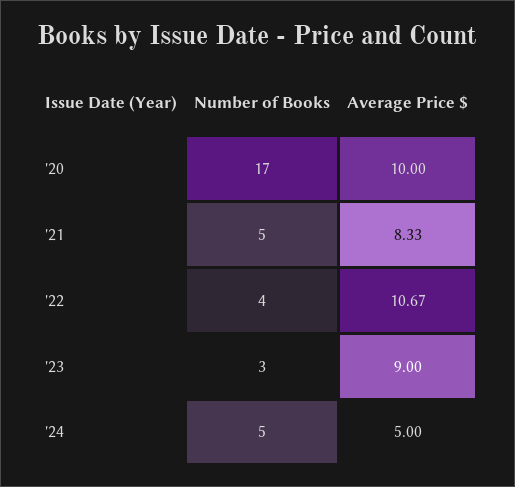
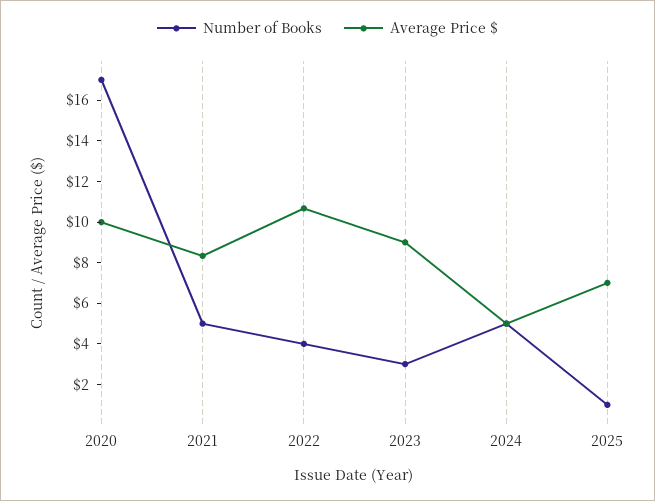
Number of Books, 2025: none -> 1
Average Price $, 2025: none -> 7

